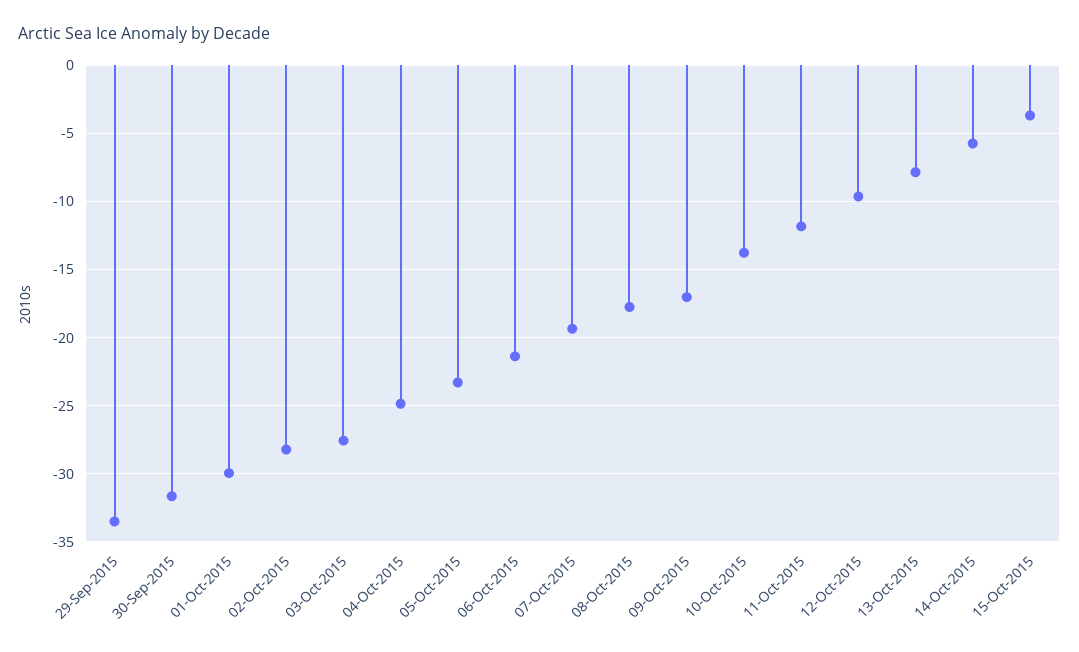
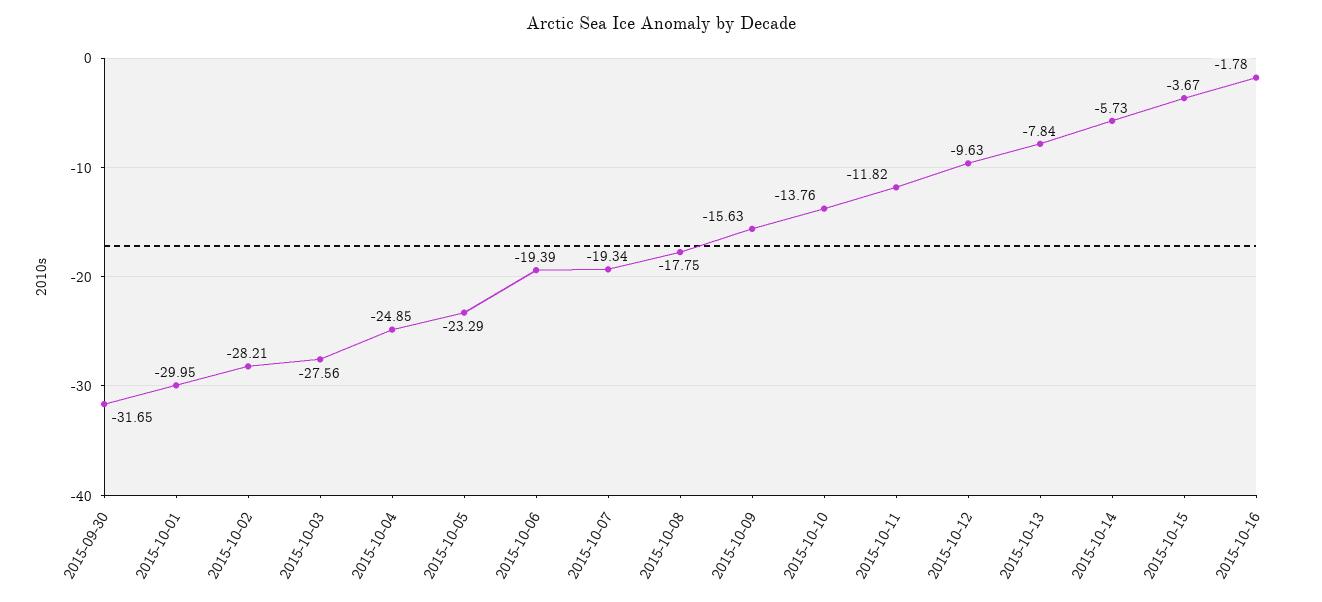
29-Sep-2015: -33.5 -> none
06-Oct-2015: -21.5 -> -19.39
09-Oct-2015: -17 -> -15.63
2015-10-16: none -> -1.78

